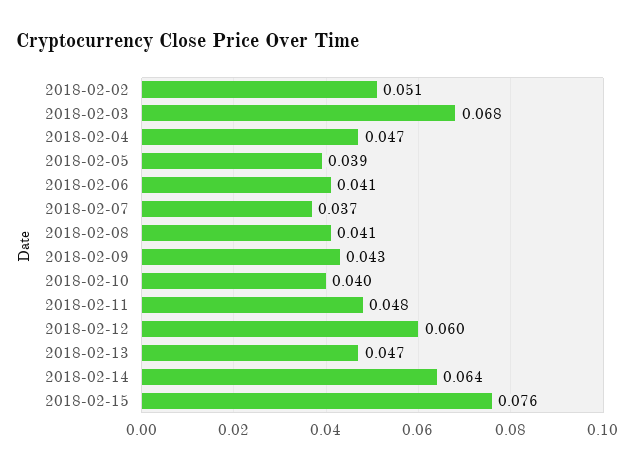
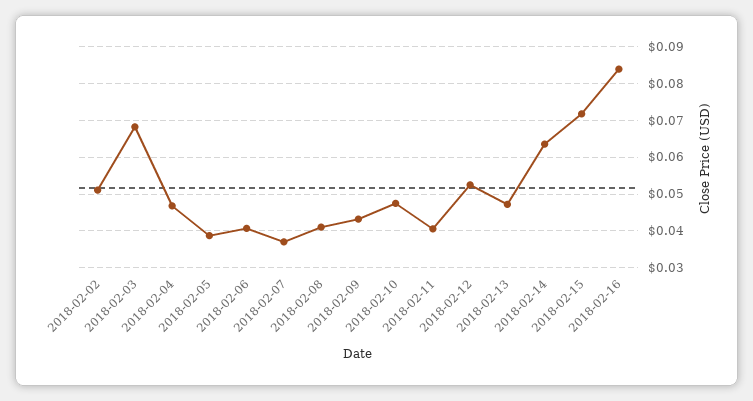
2018-02-10: 0.04 -> 0.048
2018-02-11: 0.048 -> 0.04
2018-02-12: 0.06 -> 0.052
2018-02-15: 0.076 -> 0.072
2018-02-16: none -> 0.084

